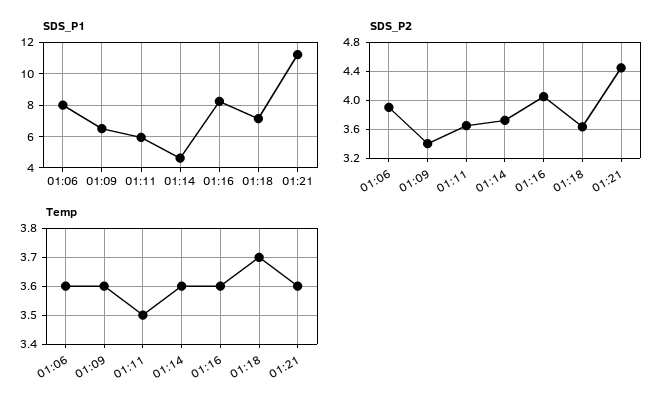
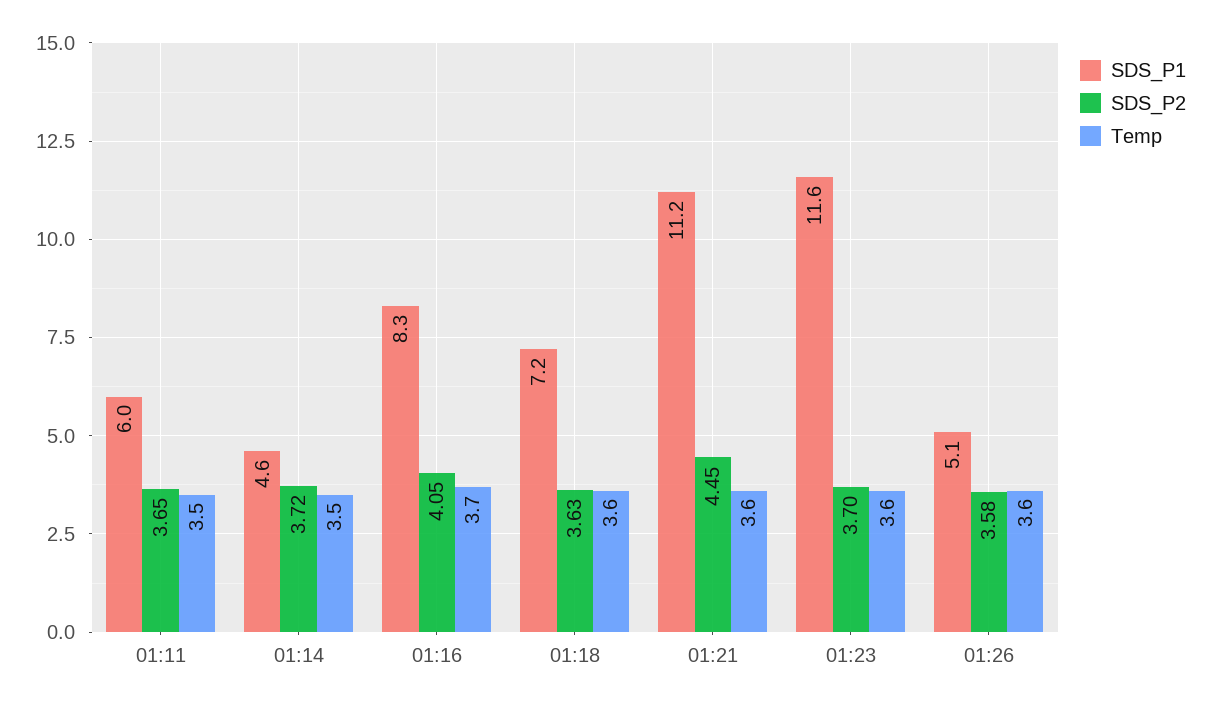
SDS_P1, 01:06: 8 -> none
SDS_P1, 01:09: 6.5 -> none
SDS_P2, 01:06: 3.9 -> none
SDS_P2, 01:09: 3.4 -> none
Temp, 01:06: 3.6 -> none
Temp, 01:09: 3.6 -> none
Temp, 01:14: 3.6 -> 3.5
Temp, 01:16: 3.6 -> 3.7
Temp, 01:18: 3.7 -> 3.6
SDS_P1, 01:23: none -> 11.6
SDS_P2, 01:23: none -> 3.7
Temp, 01:23: none -> 3.6
SDS_P1, 01:26: none -> 5.1
SDS_P2, 01:26: none -> 3.58
Temp, 01:26: none -> 3.6

